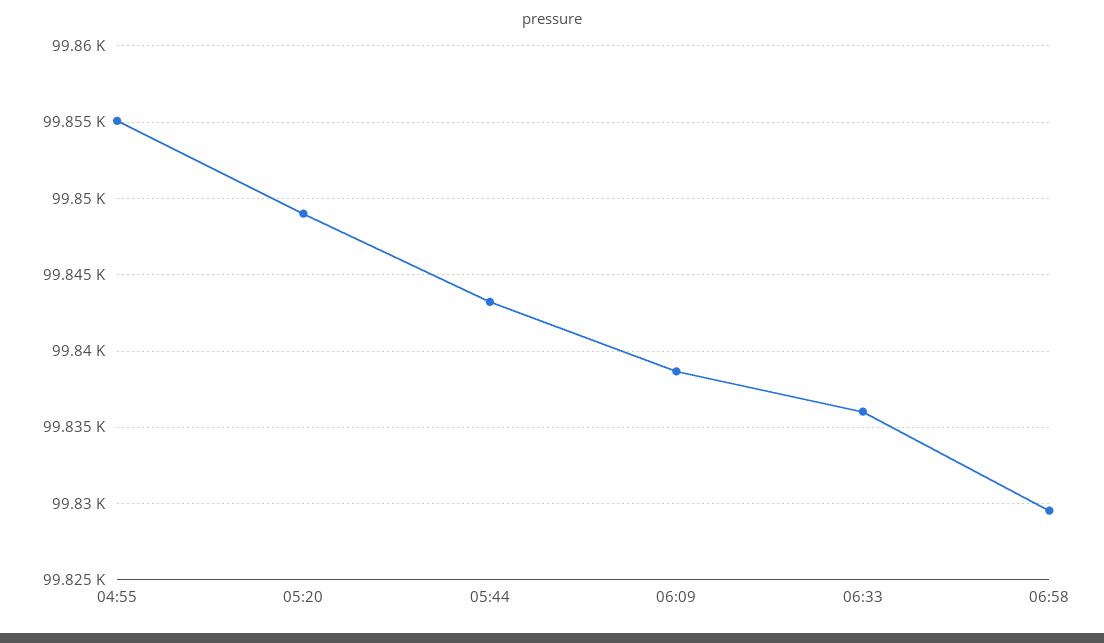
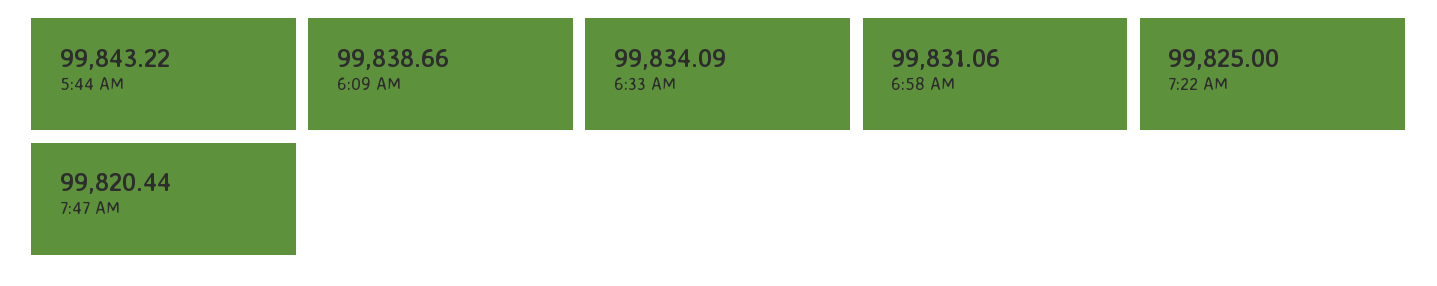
04:55: 99855 -> none
05:20: 99849 -> none
06:33: 99836 -> 99834.09
06:58: 99829.5 -> 99831.06
7:22 AM: none -> 99825
7:47 AM: none -> 99820.44

